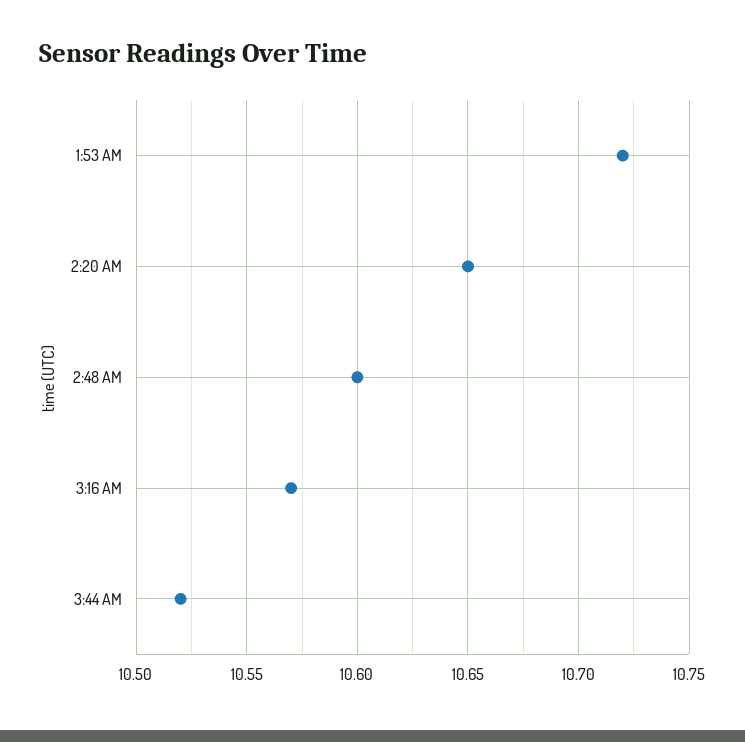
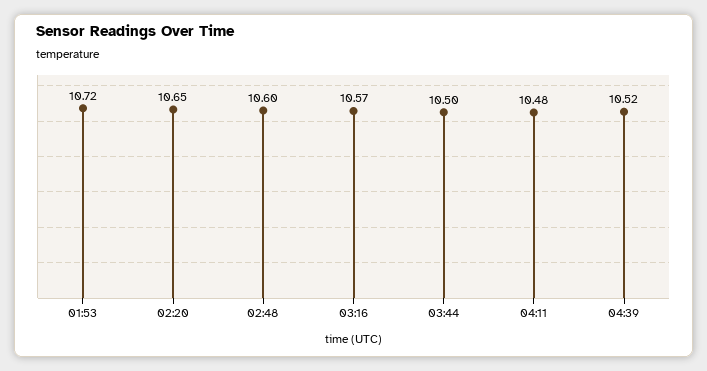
3:44 AM: 10.52 -> 10.5
04:11: none -> 10.48
04:39: none -> 10.52

